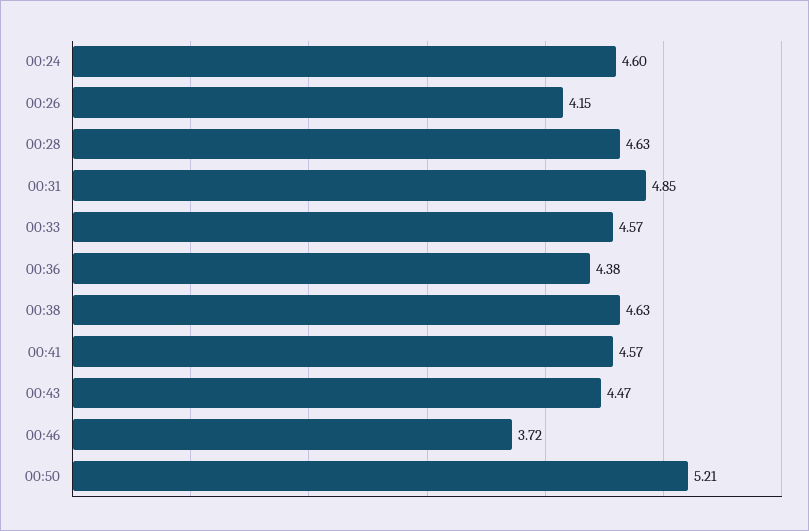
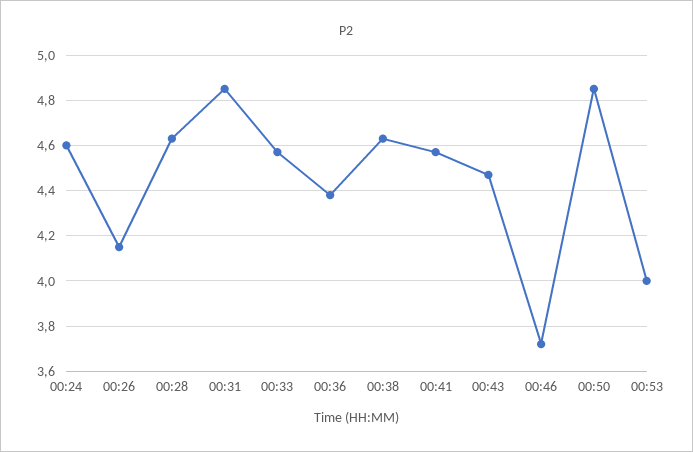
00:50: 5.21 -> 4.85
00:53: none -> 4

